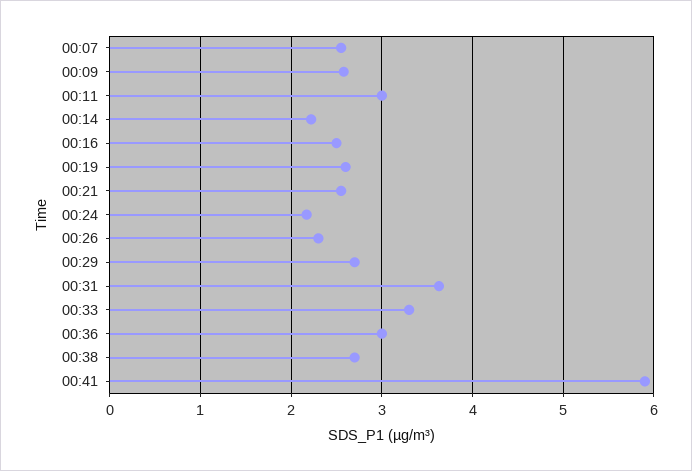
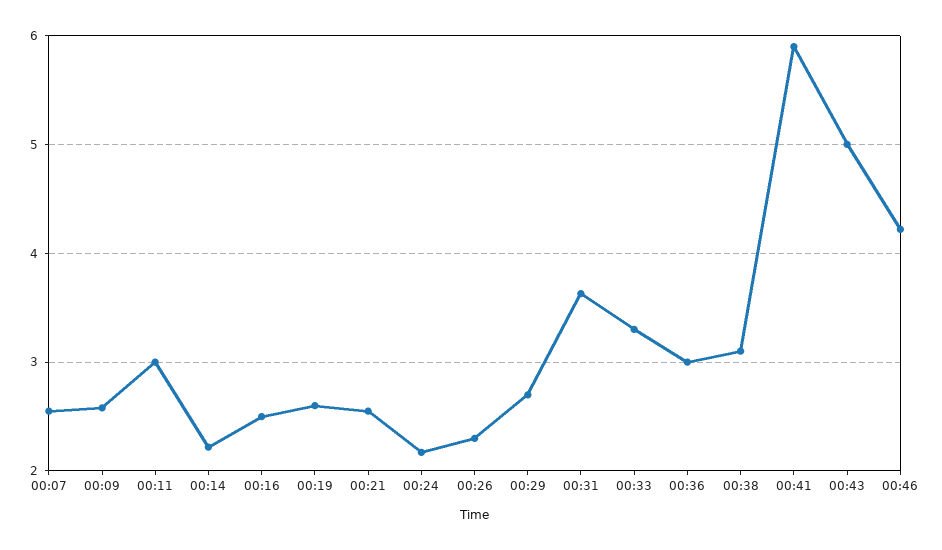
00:38: 2.7 -> 3.1
00:43: none -> 5
00:46: none -> 4.2

